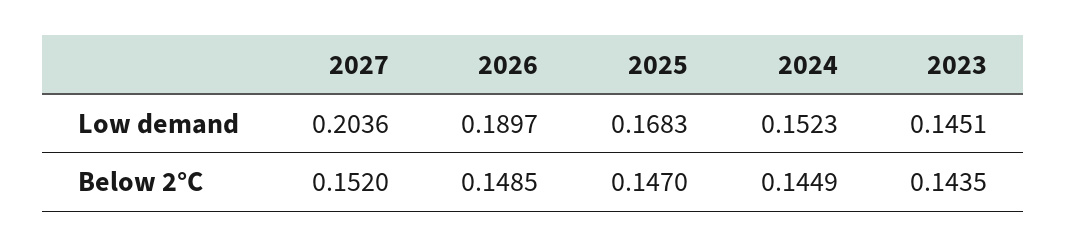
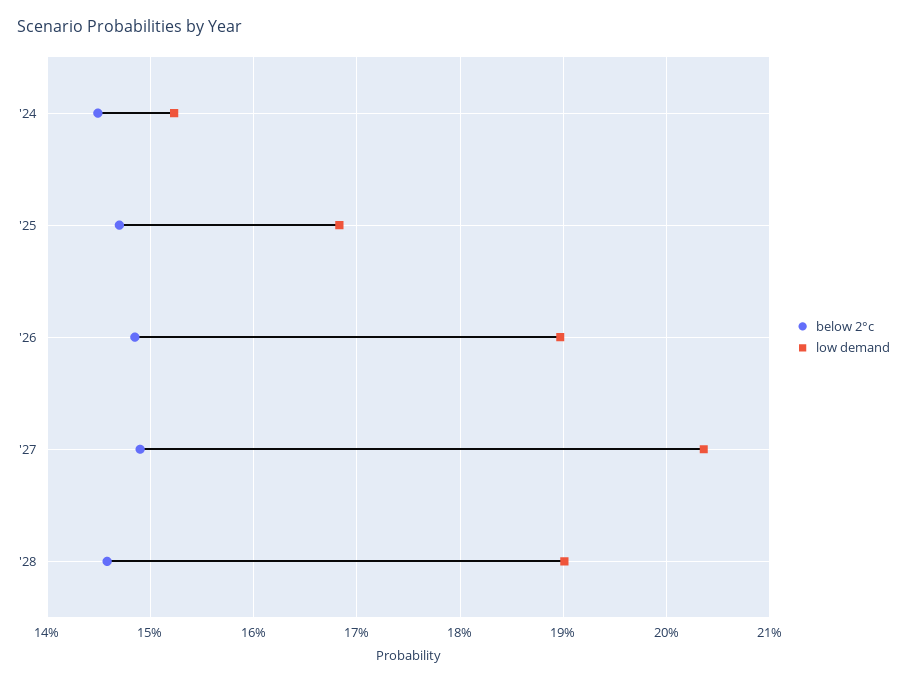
Low demand, 2023: 0.1451 -> none
Below 2°C, 2027: 0.152 -> 0.149
Below 2°C, 2023: 0.1435 -> none
Below 2°C, '28: none -> 0.146
Low demand, '28: none -> 0.19

